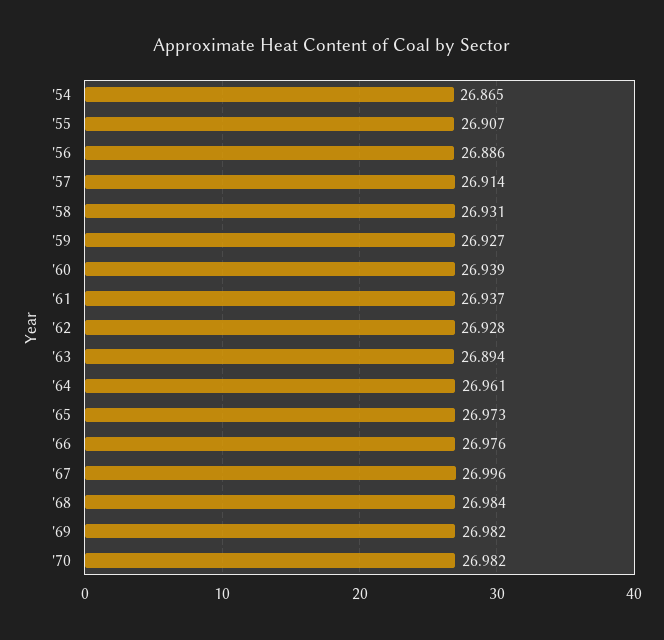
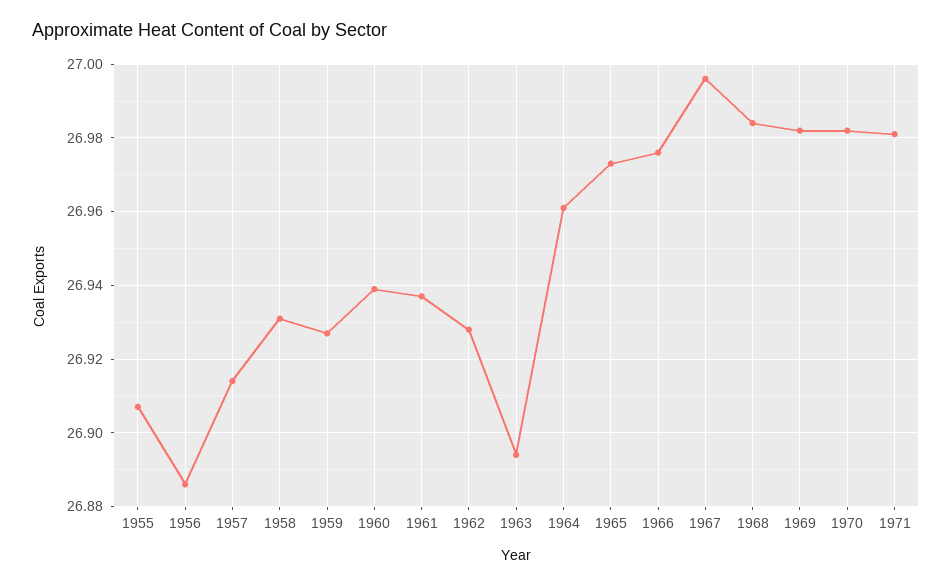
'54: 26.865 -> none
1971: none -> 26.98

